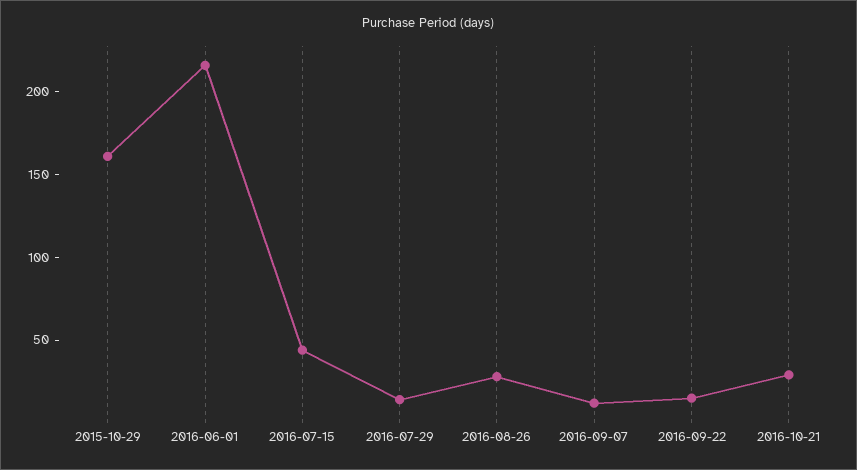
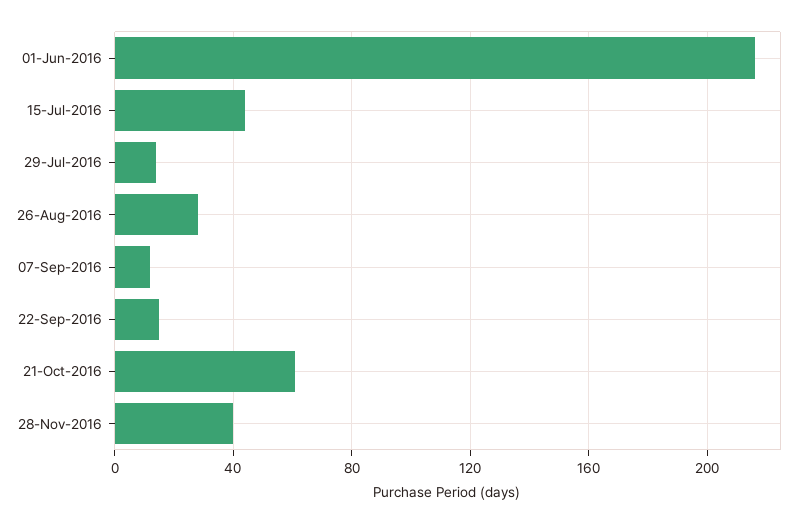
2015-10-29: 160 -> none
2016-10-21: 30 -> 60
28-Nov-2016: none -> 40

